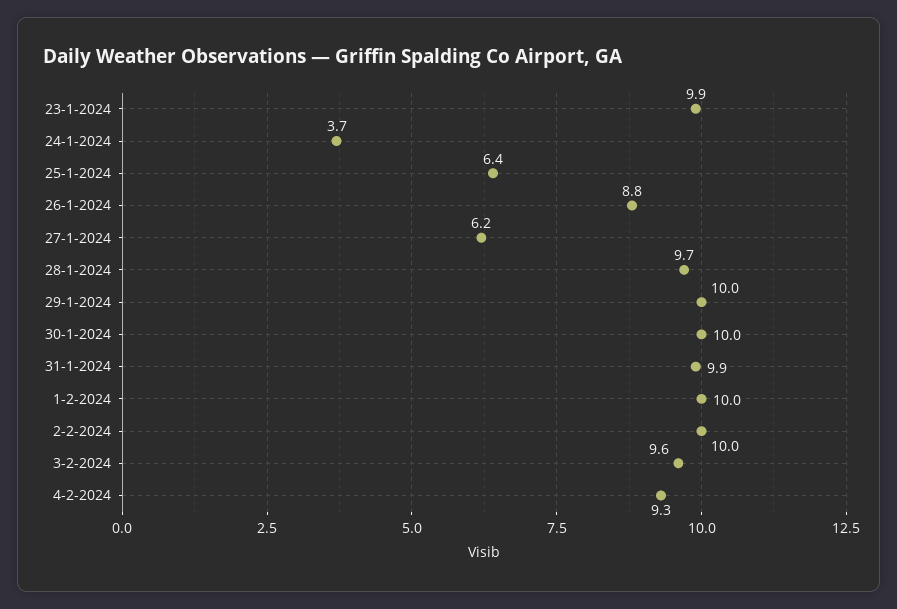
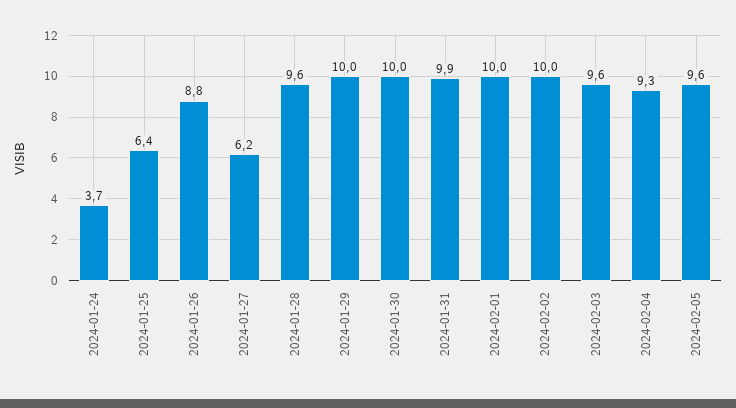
23-1-2024: 9.9 -> none
28-1-2024: 9.7 -> 9.6
2024-02-05: none -> 9.6

